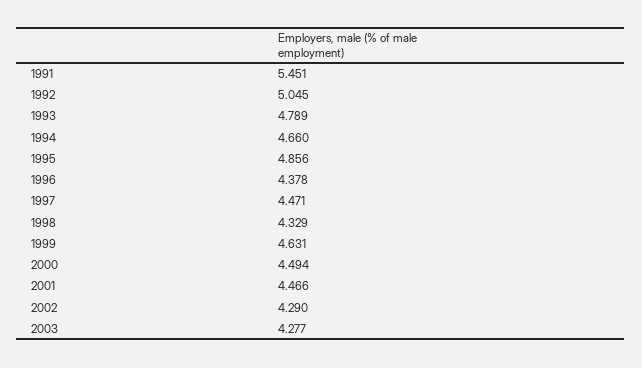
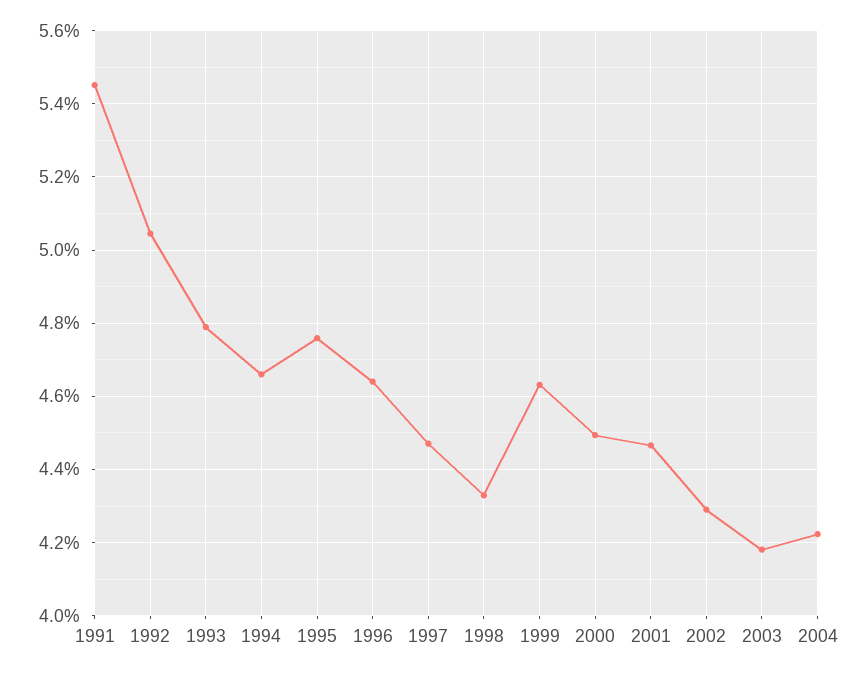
1995: 4.856 -> 4.76
1996: 4.378 -> 4.64
2003: 4.277 -> 4.18
2004: none -> 4.22

